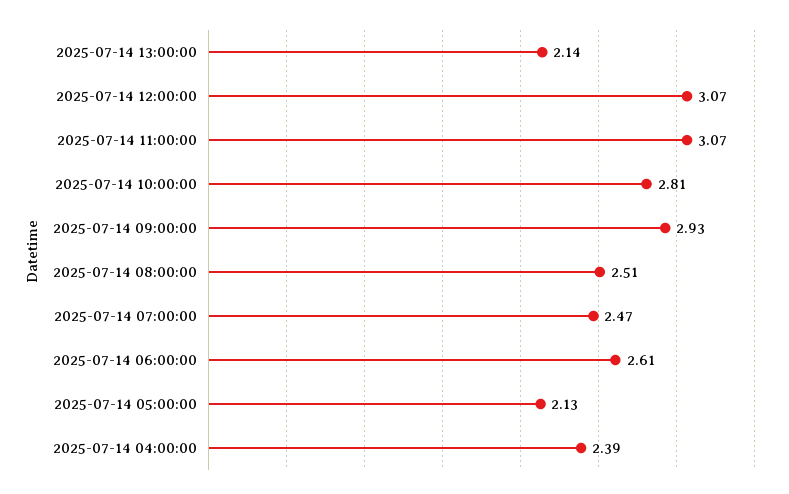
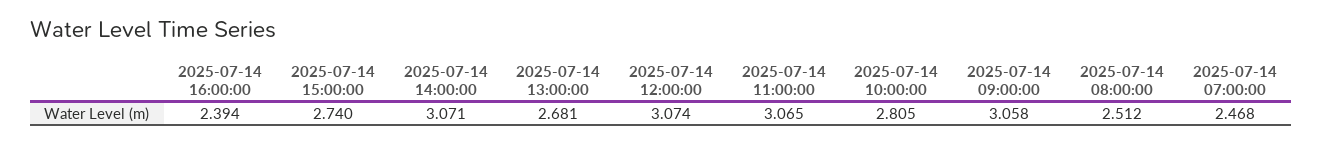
2025-07-14 13:00:00: 2.14 -> 2.681
2025-07-14 09:00:00: 2.93 -> 3.058
2025-07-14 06:00:00: 2.61 -> none
2025-07-14 05:00:00: 2.13 -> none
2025-07-14 04:00:00: 2.39 -> none
2025-07-14 16:00:00: none -> 2.394
2025-07-14 15:00:00: none -> 2.74
2025-07-14 14:00:00: none -> 3.071

